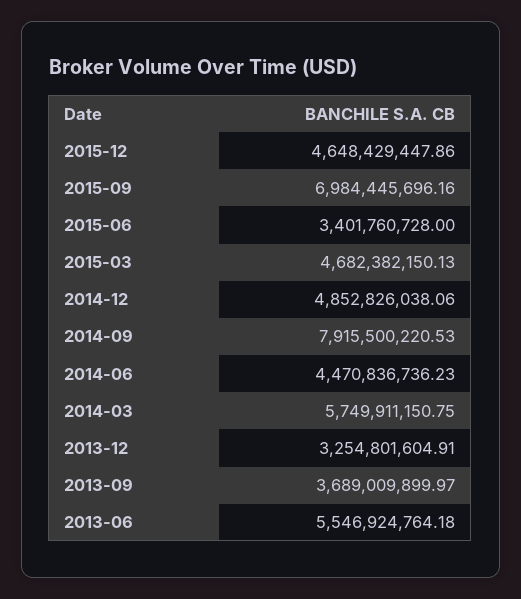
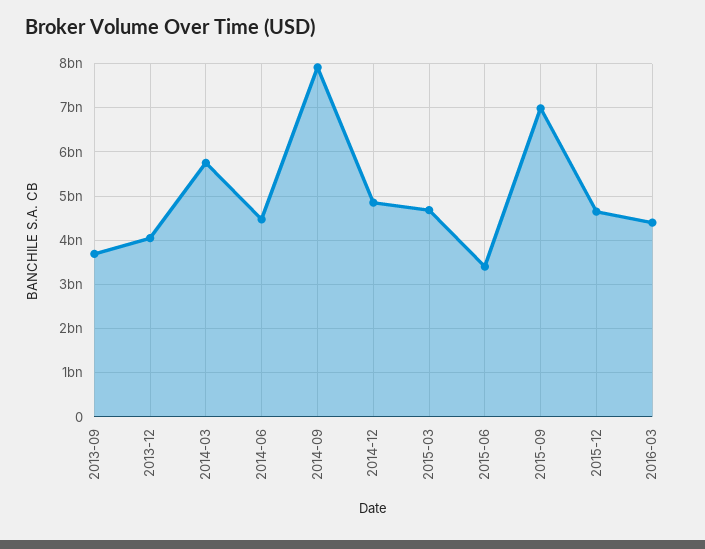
2013-12: 3254801604.91 -> 4000000000
2013-06: 5546924764.18 -> none
2016-03: none -> 4400000000

